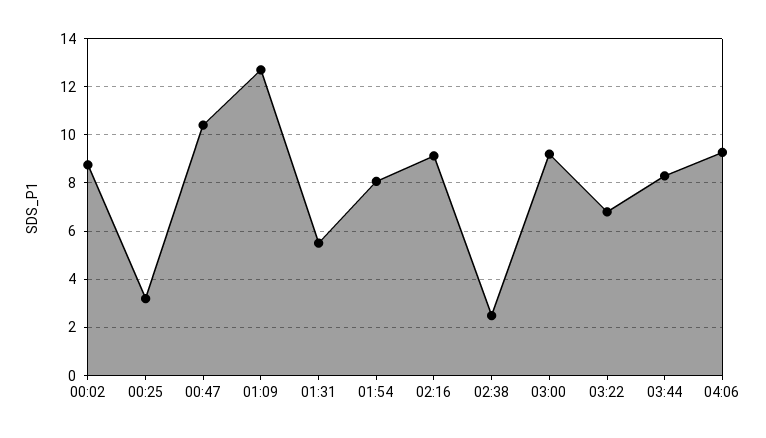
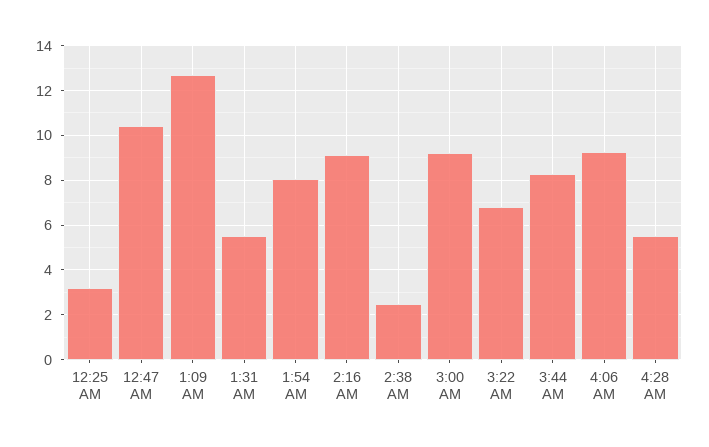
00:02: 8.75 -> none
4:28 AM: none -> 5.5

